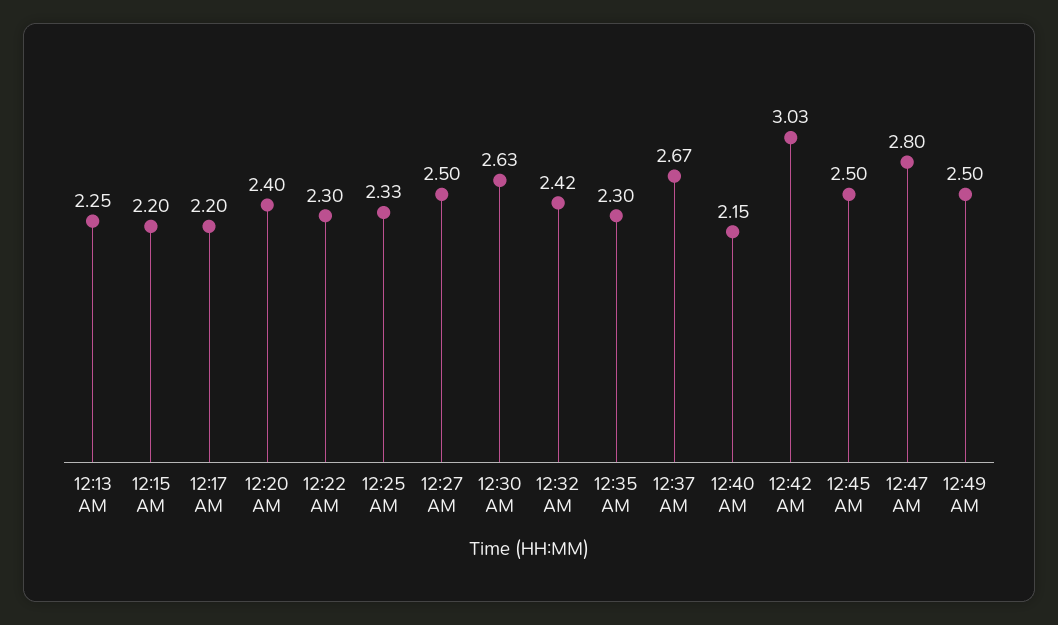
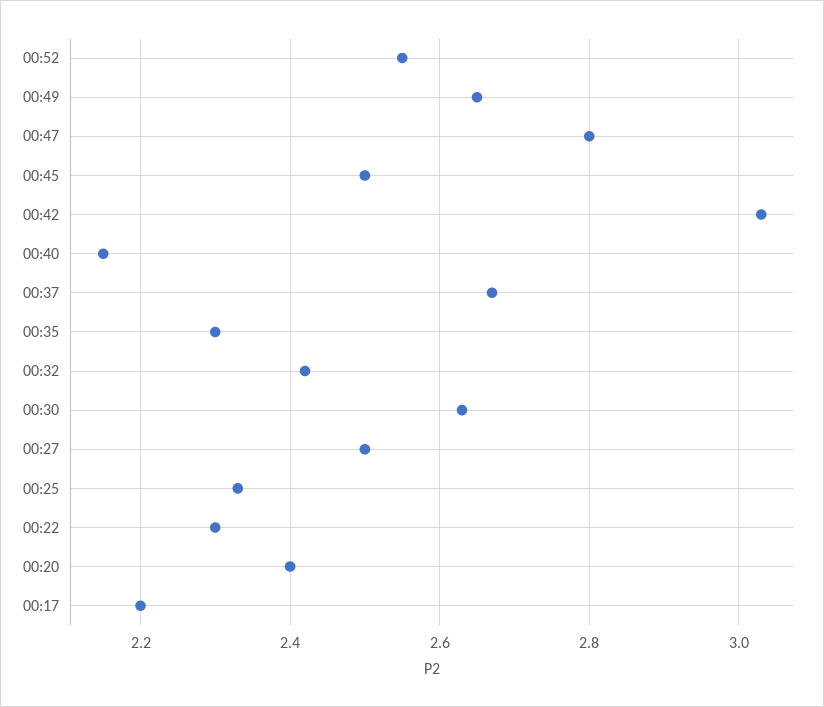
12:13 AM: 2.25 -> none
12:15 AM: 2.2 -> none
12:49 AM: 2.5 -> 2.65
00:52: none -> 2.55

